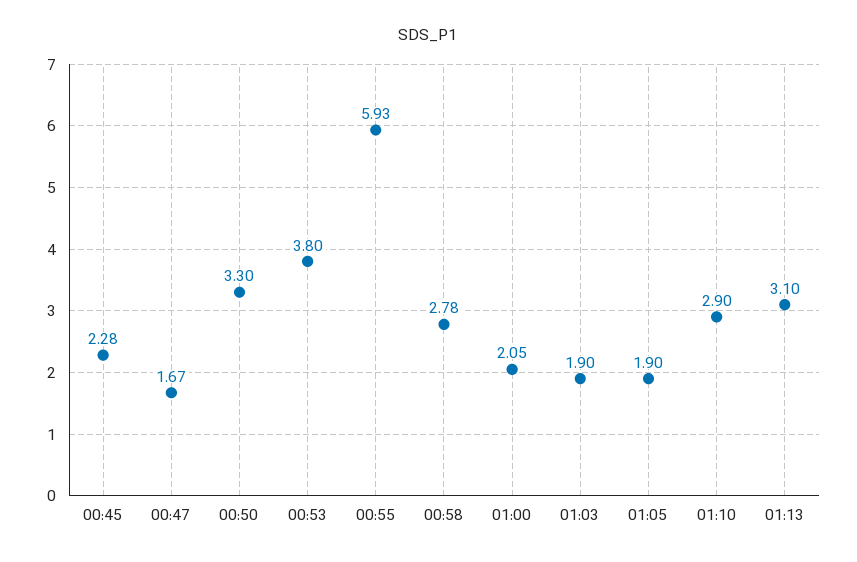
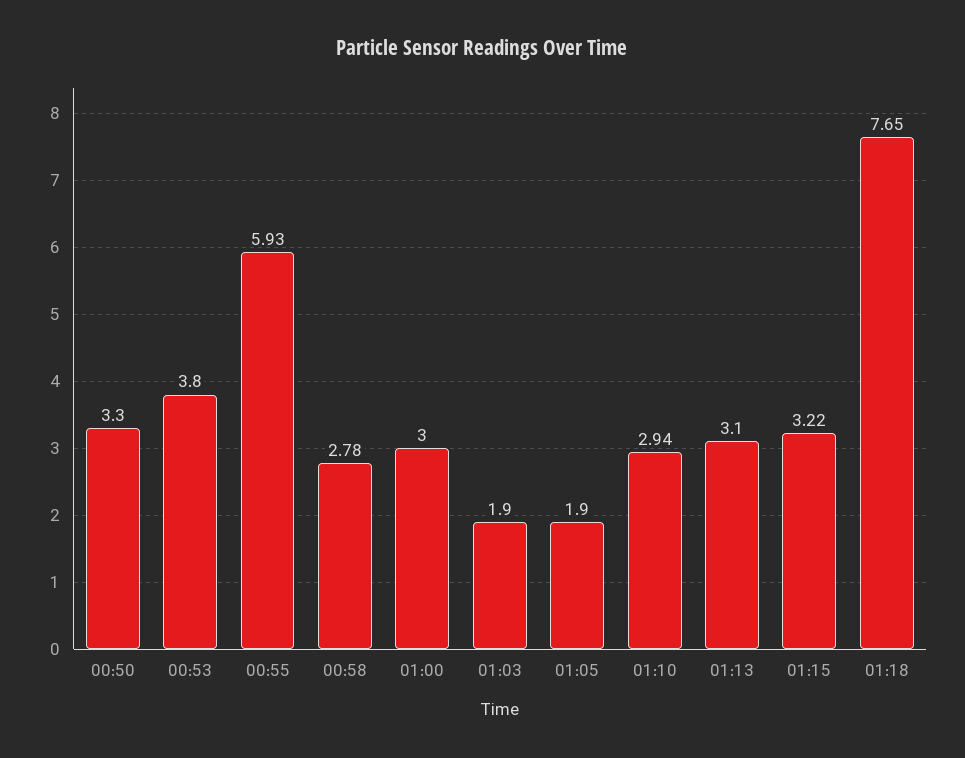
00:45: 2.28 -> none
00:47: 1.67 -> none
01:00: 2.05 -> 3
01:10: 2.9 -> 2.94
01:15: none -> 3.22
01:18: none -> 7.65

